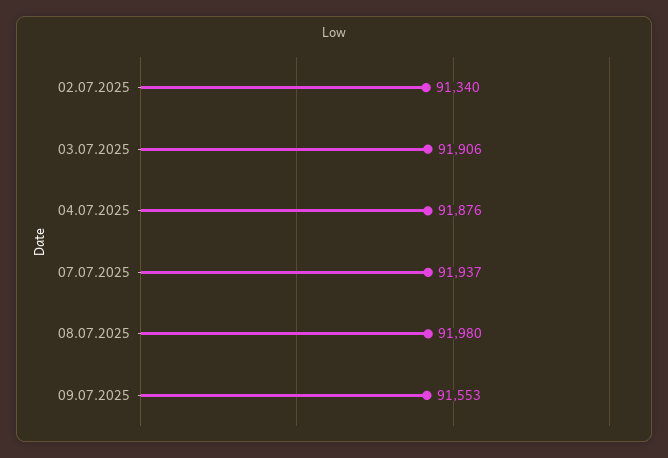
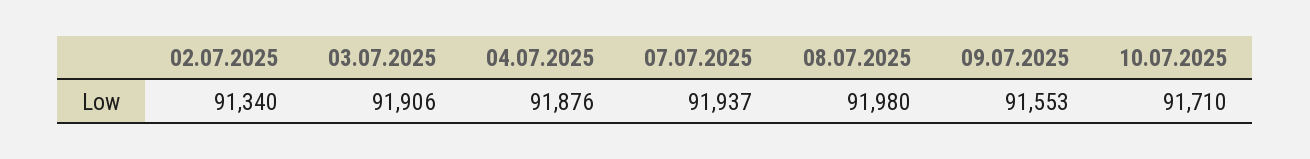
10.07.2025: none -> 91710

